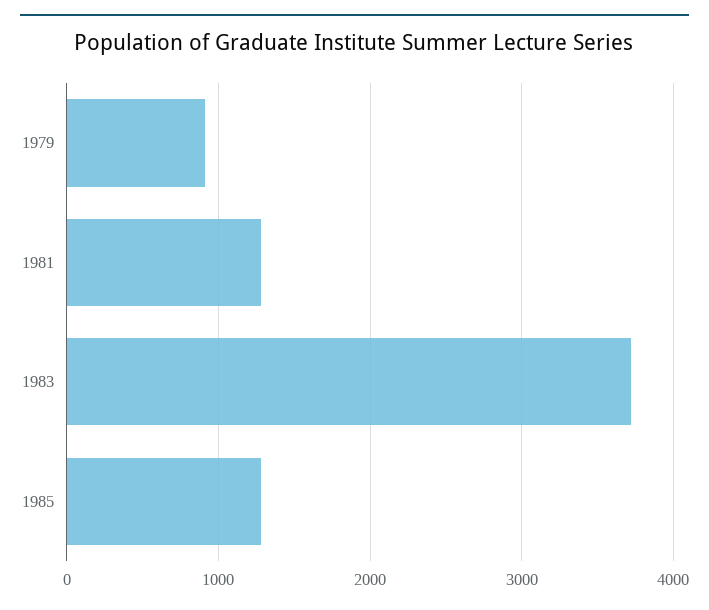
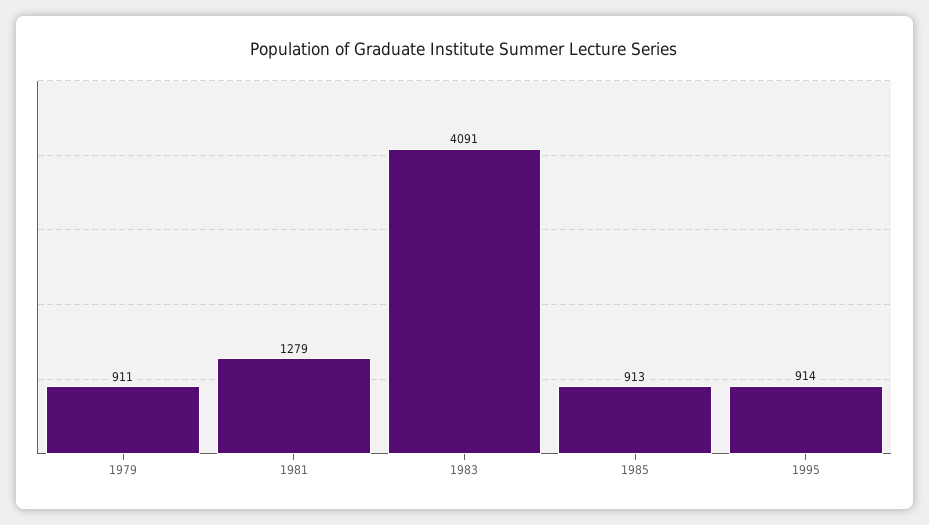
1983: 3700 -> 4091
1985: 1300 -> 913
1995: none -> 914

